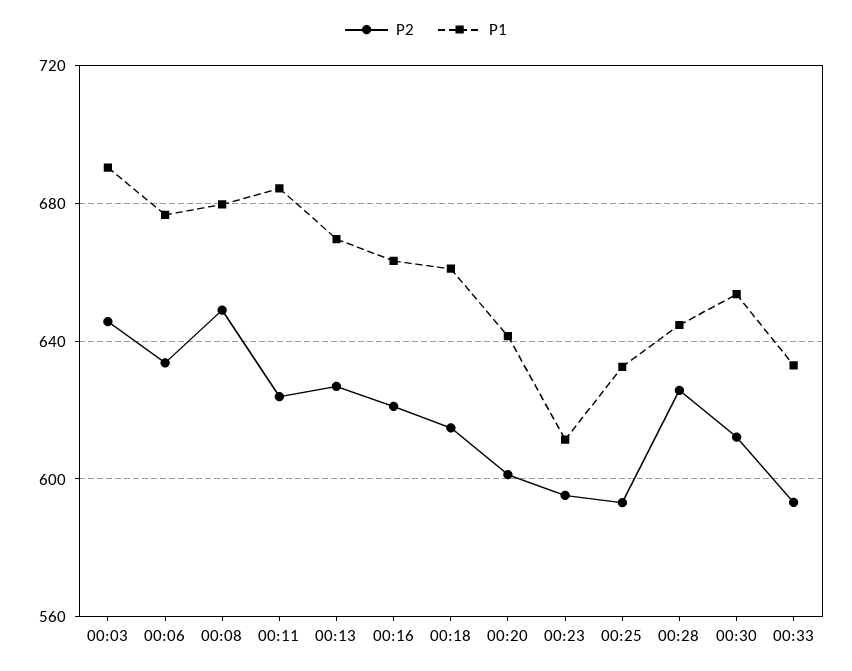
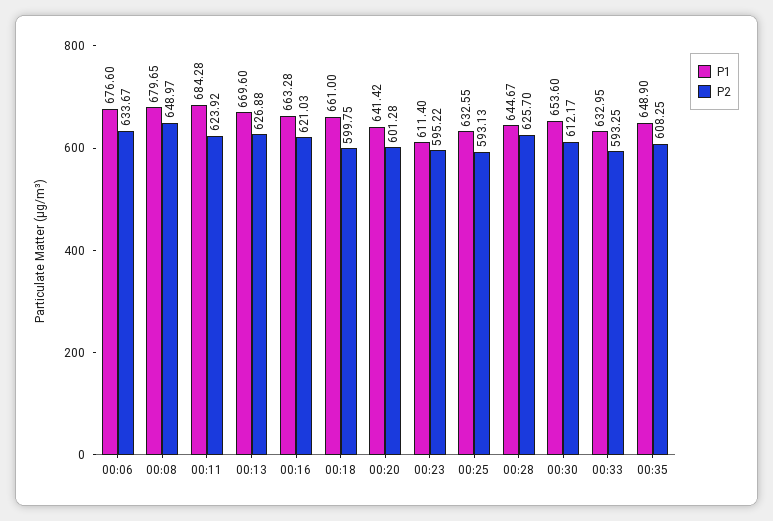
P2, 00:03: 645 -> none
P1, 00:03: 690 -> none
P2, 00:18: 615 -> 599.75
P1, 00:35: none -> 648.9
P2, 00:35: none -> 608.25

